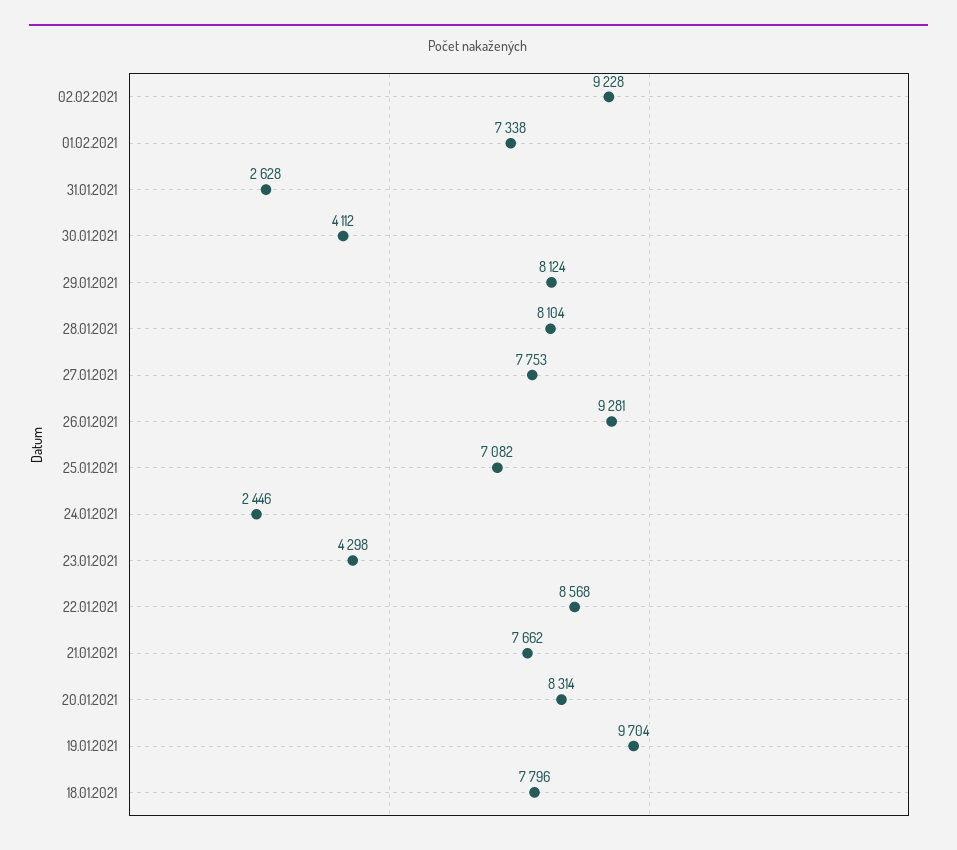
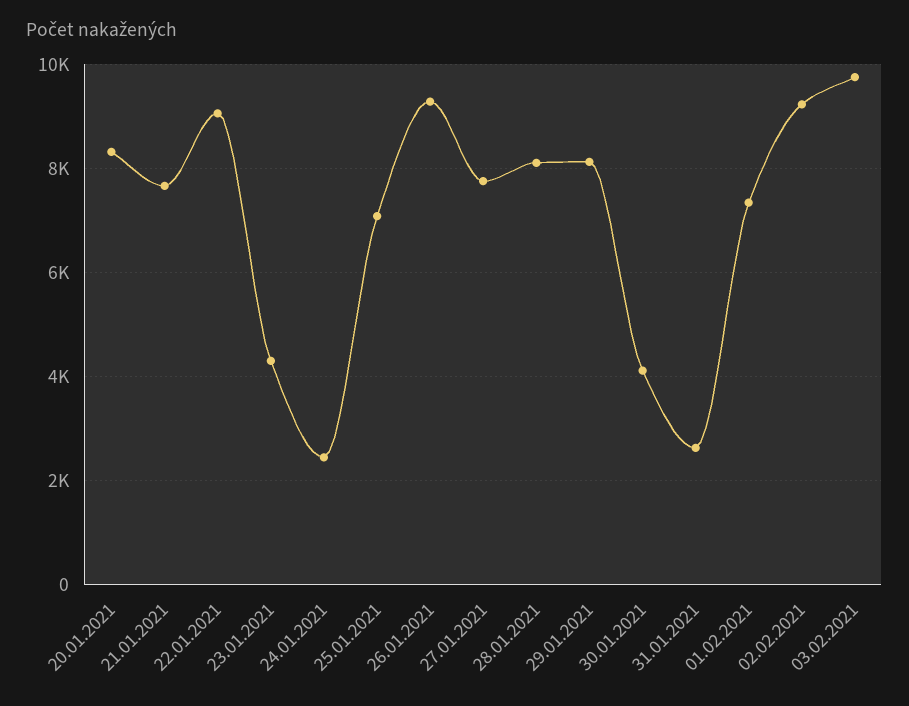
22.01.2021: 8568 -> 9000
19.01.2021: 9704 -> none
18.01.2021: 7796 -> none
03.02.2021: none -> 9800

